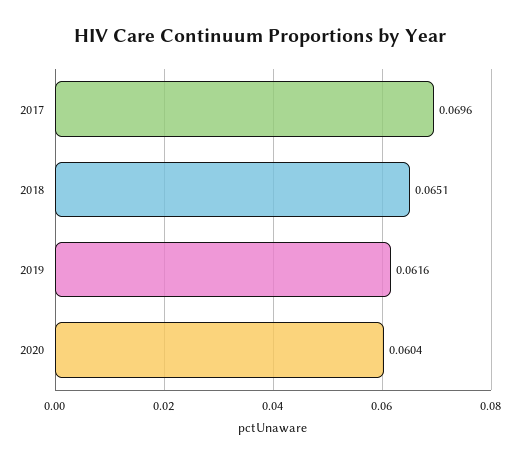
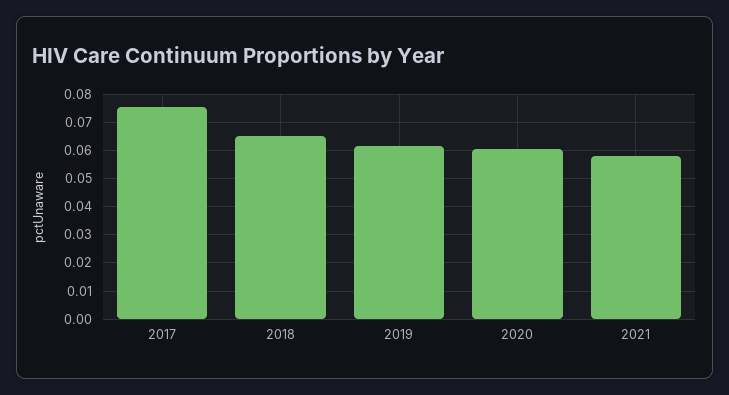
2017: 0.0696 -> 0.075
2021: none -> 0.0575

